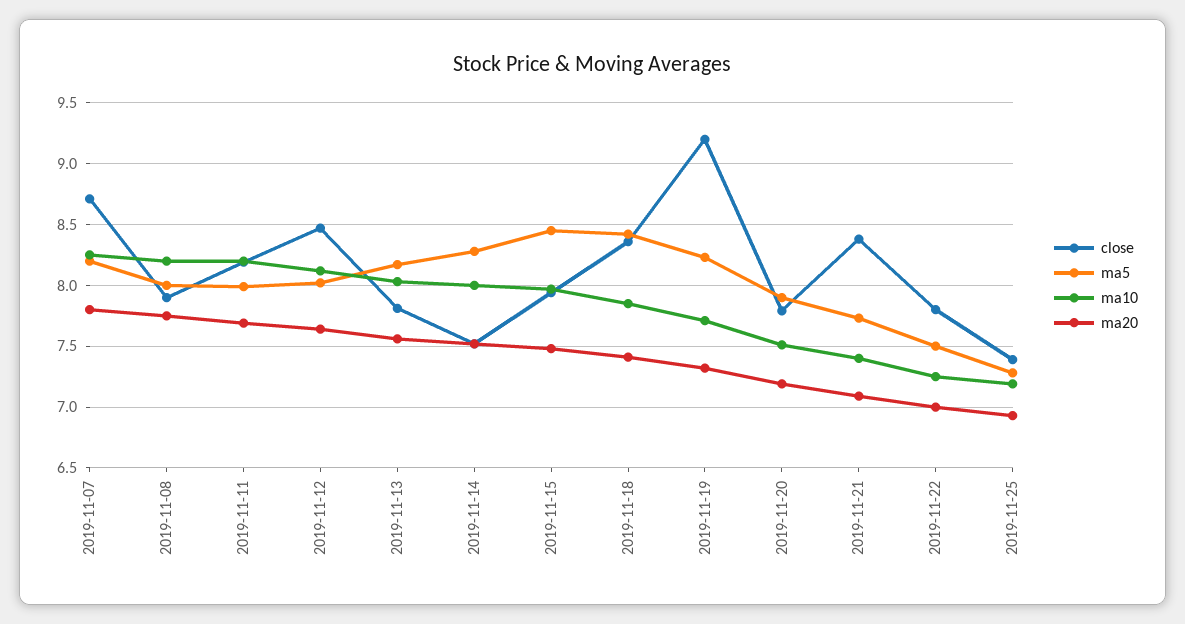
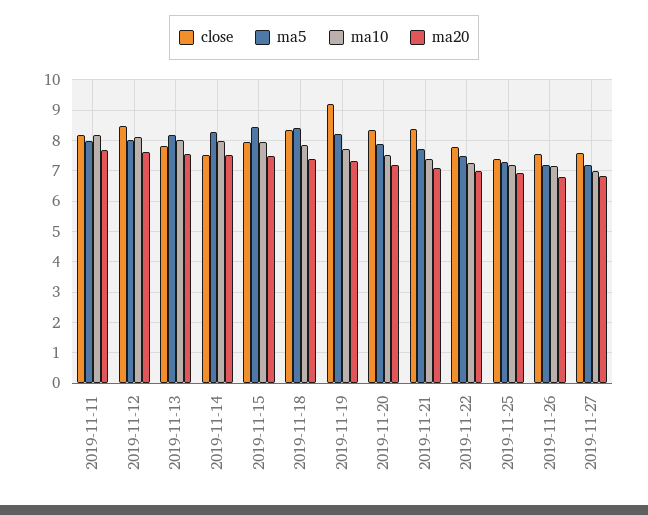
close, 2019-11-07: 8.7 -> none
ma5, 2019-11-07: 8.2 -> none
ma10, 2019-11-07: 8.25 -> none
ma20, 2019-11-07: 7.8 -> none
close, 2019-11-08: 7.9 -> none
ma5, 2019-11-08: 8 -> none
ma10, 2019-11-08: 8.2 -> none
ma20, 2019-11-08: 7.75 -> none
close, 2019-11-20: 7.8 -> 8.4
close, 2019-11-26: none -> 7.6
ma5, 2019-11-26: none -> 7.2
ma10, 2019-11-26: none -> 7.2
ma20, 2019-11-26: none -> 6.8
close, 2019-11-27: none -> 7.6
ma5, 2019-11-27: none -> 7.2
ma10, 2019-11-27: none -> 7
ma20, 2019-11-27: none -> 6.8

